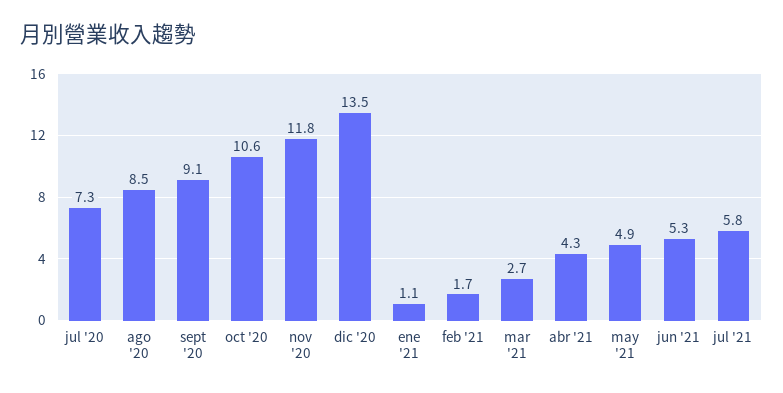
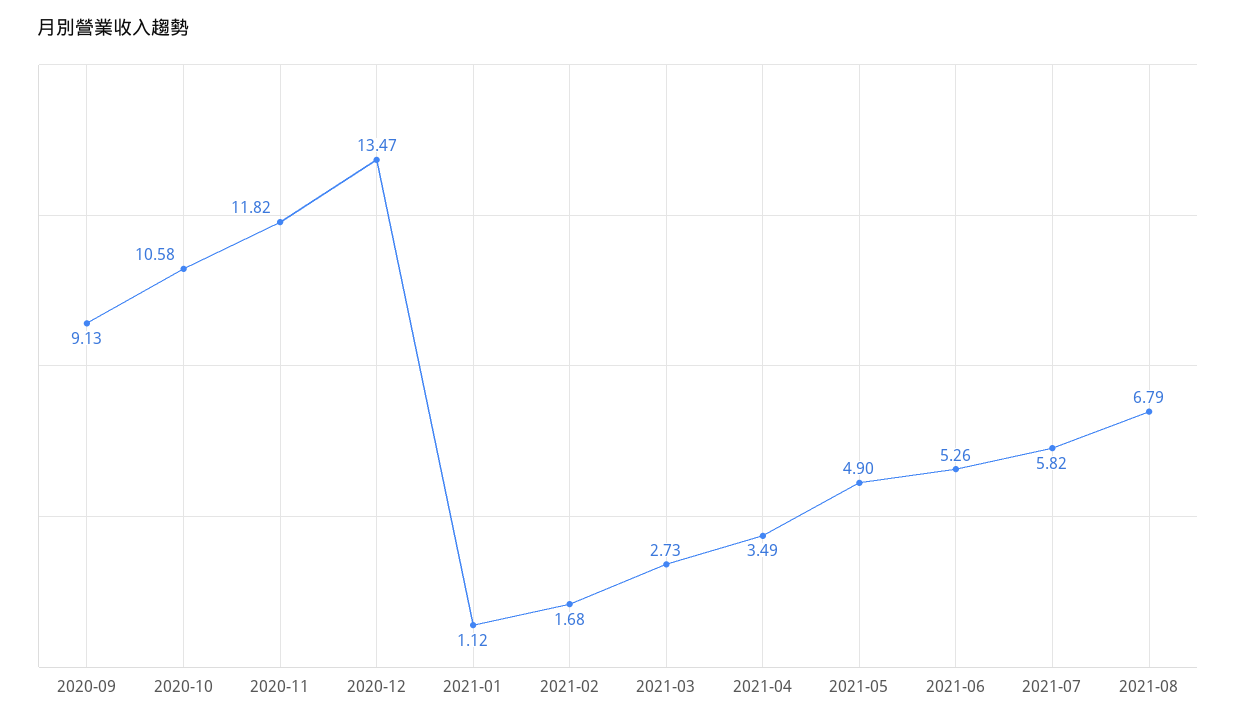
jul '20: 7.3 -> none
ago '20: 8.5 -> none
abr '21: 4.3 -> 3.49
2021-08: none -> 6.79

